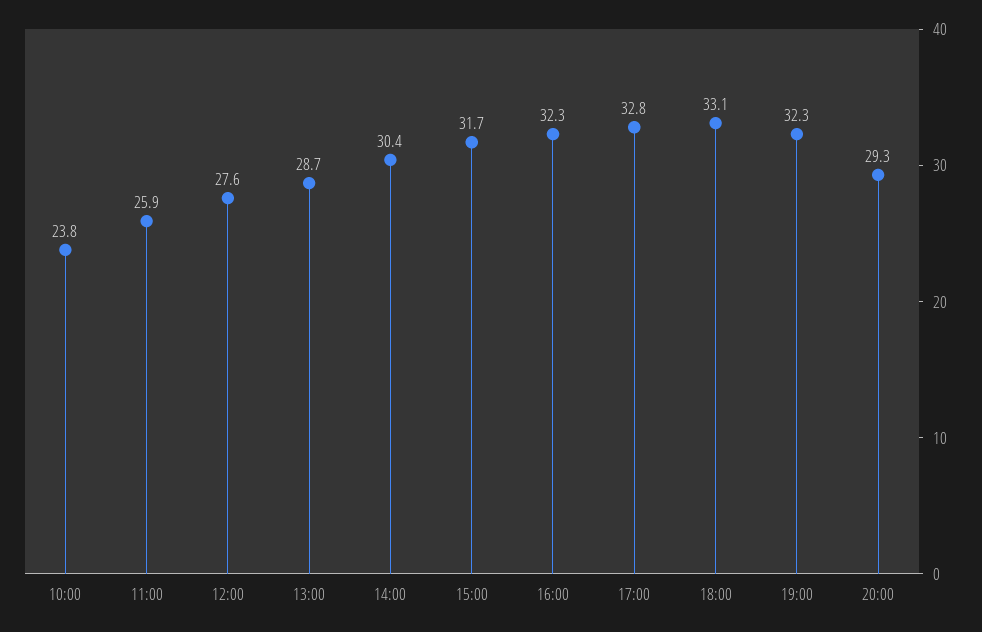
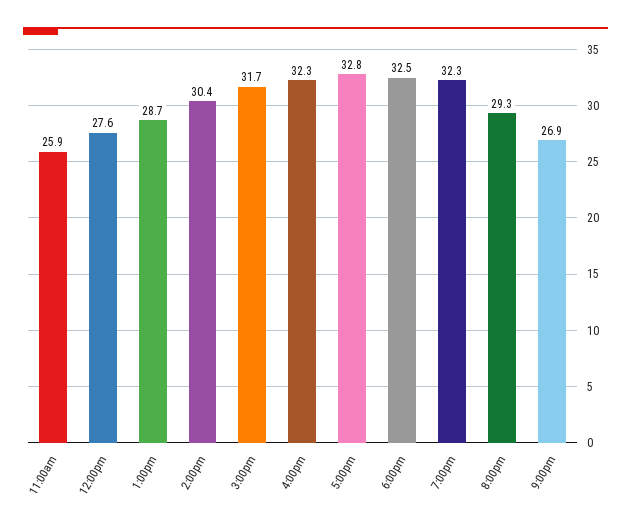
10:00: 23.8 -> none
18:00: 33.1 -> 32.5
9:00pm: none -> 26.9

